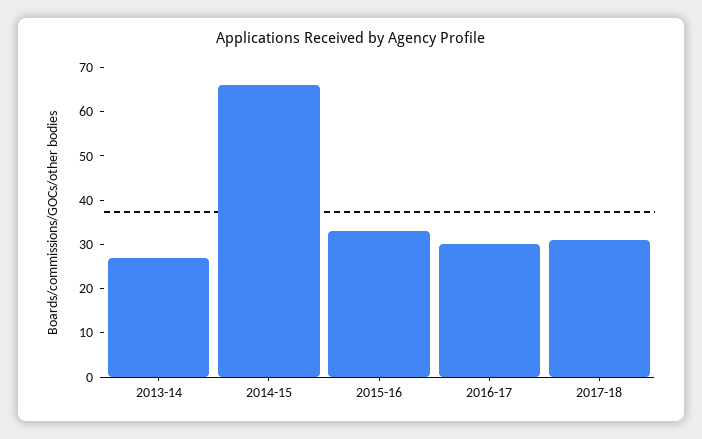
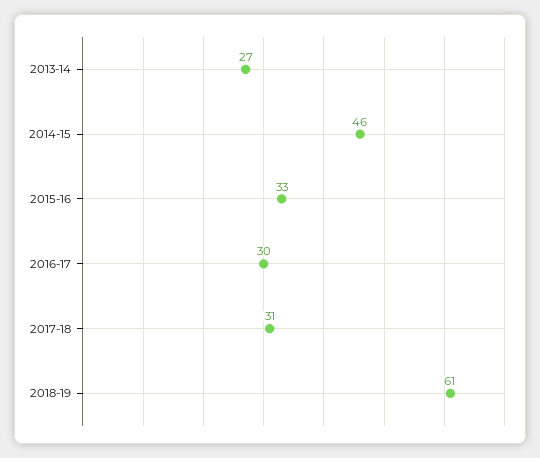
2014-15: 65 -> 46
2018-19: none -> 61

